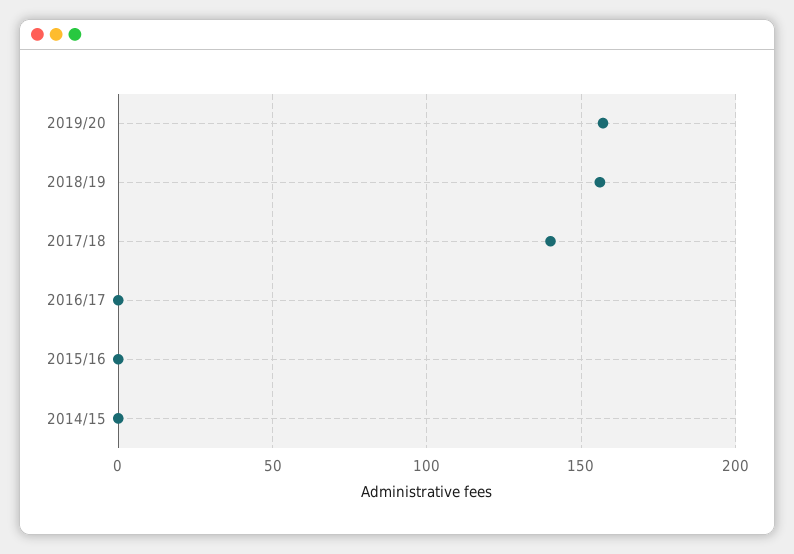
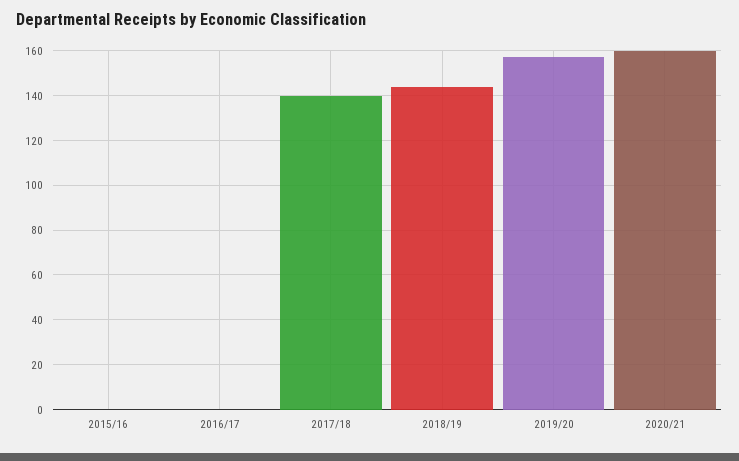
2018/19: 155 -> 145
2014/15: 0 -> none
2020/21: none -> 160

